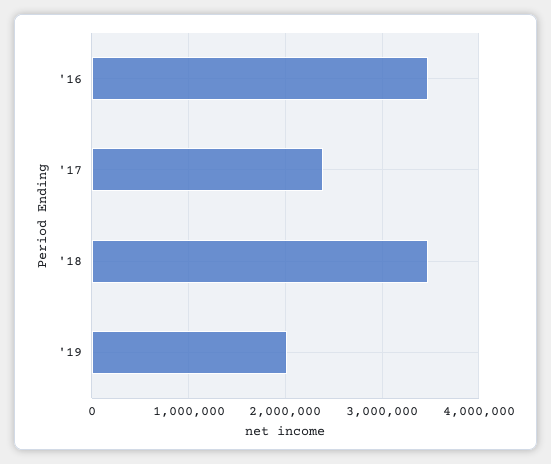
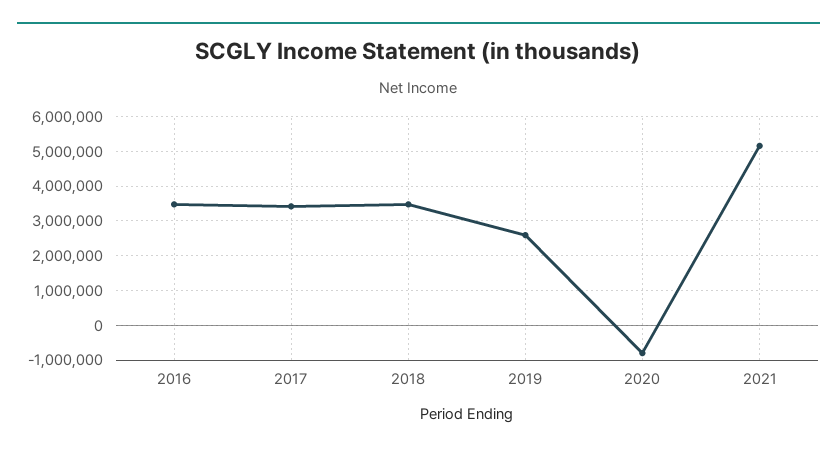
'17: 2400000 -> 3400000
'19: 2000000 -> 2600000
2020: none -> -800000
2021: none -> 5200000

